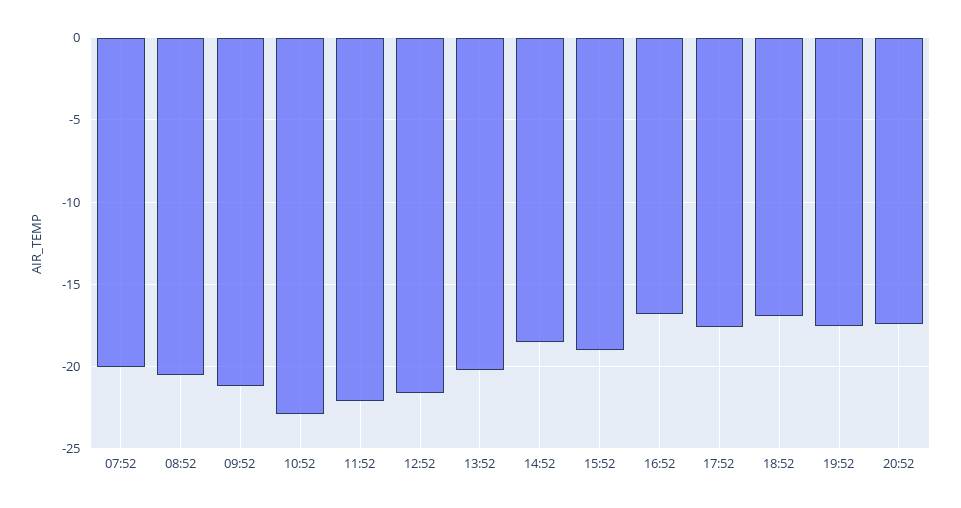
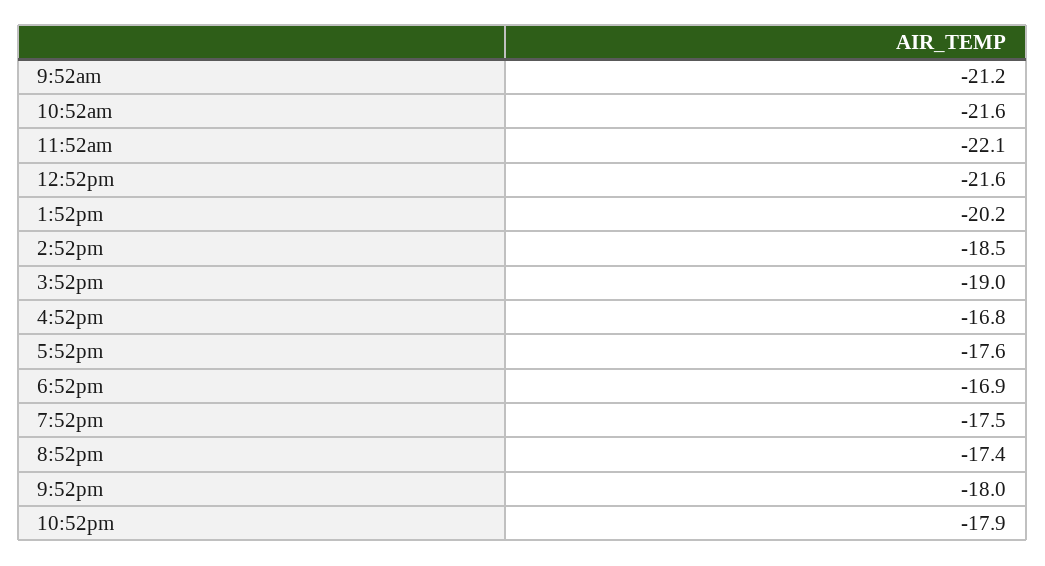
07:52: -20 -> none
08:52: -20.5 -> none
10:52: -23 -> -21.6
9:52pm: none -> -18
10:52pm: none -> -17.9

